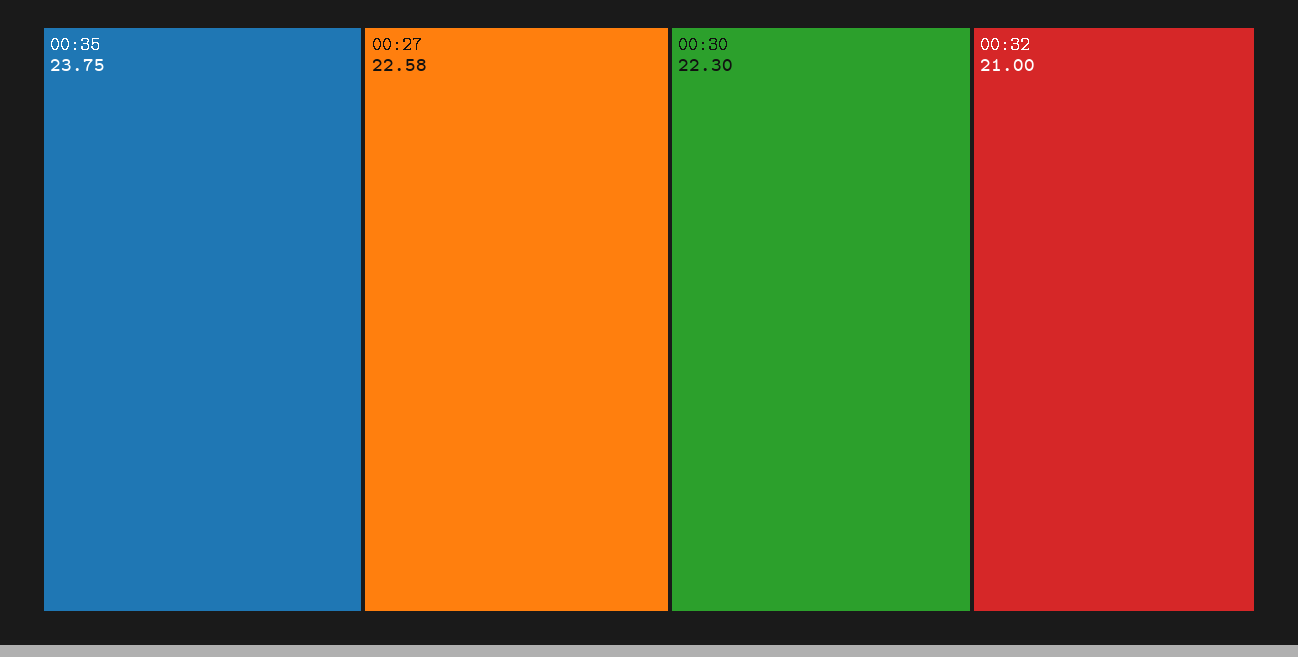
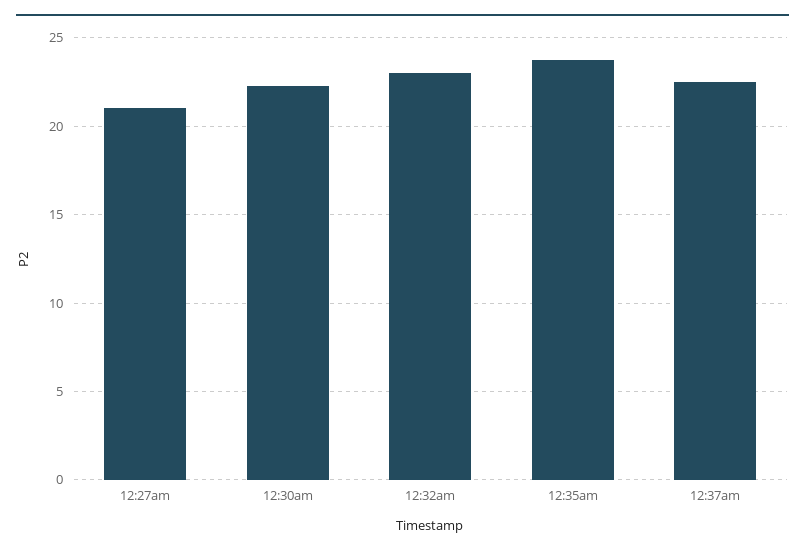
00:27: 22.58 -> 21
00:32: 21 -> 23
12:37am: none -> 22.5

